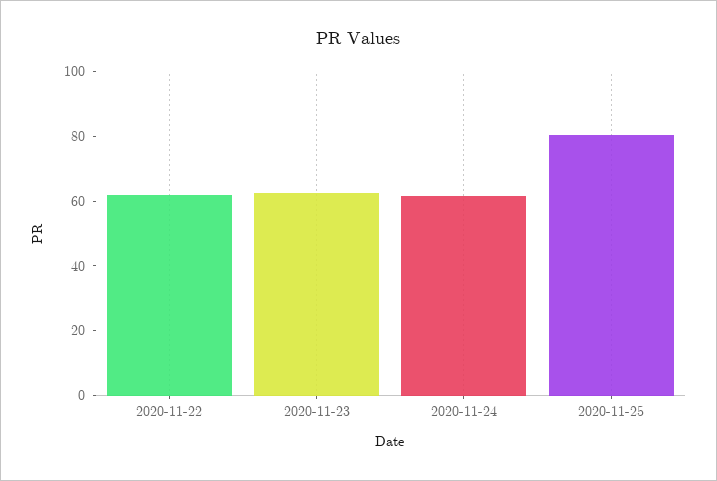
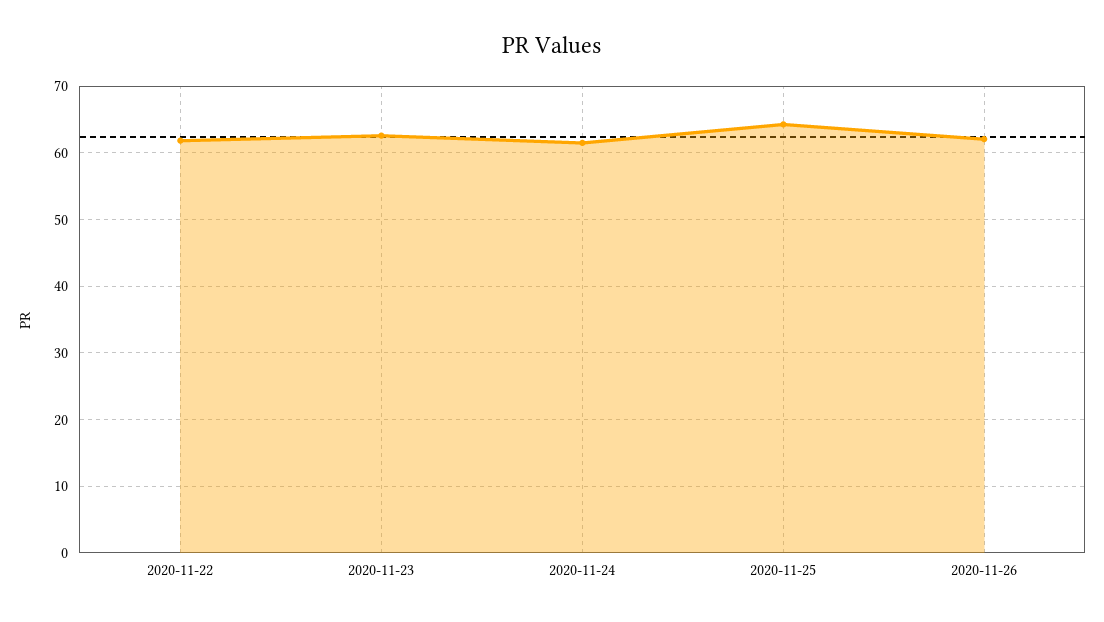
2020-11-25: 80 -> 64
2020-11-26: none -> 62

